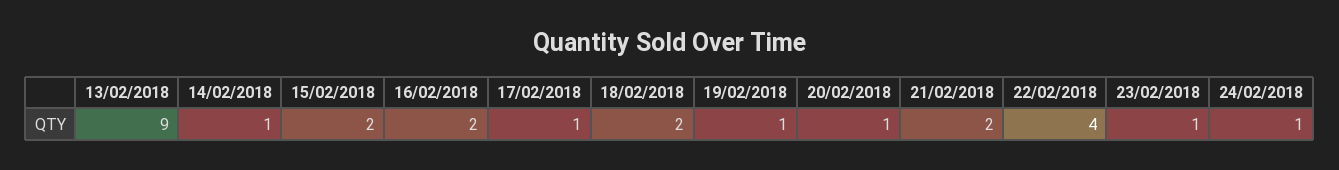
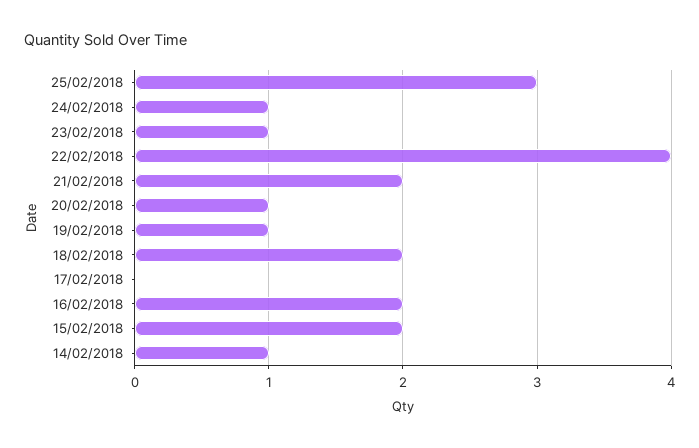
13/02/2018: 9 -> none
17/02/2018: 1 -> 0
25/02/2018: none -> 3

